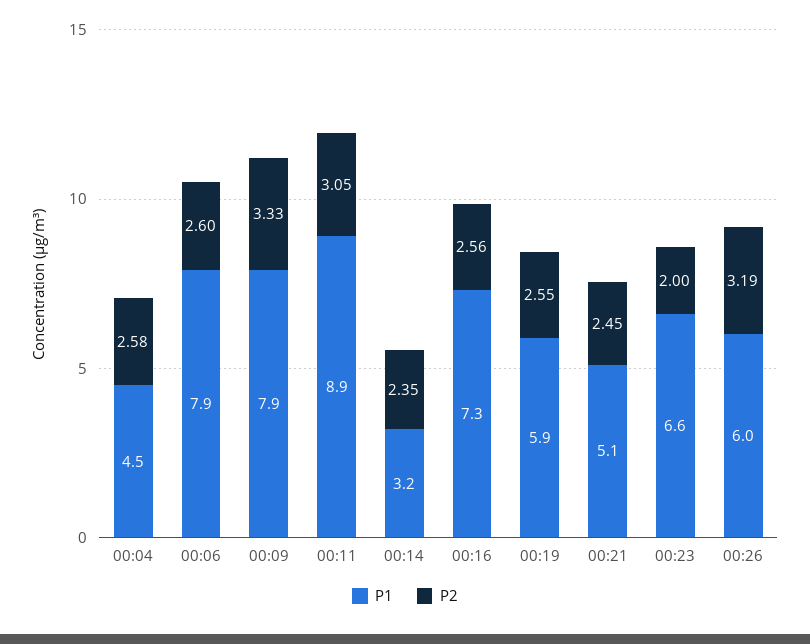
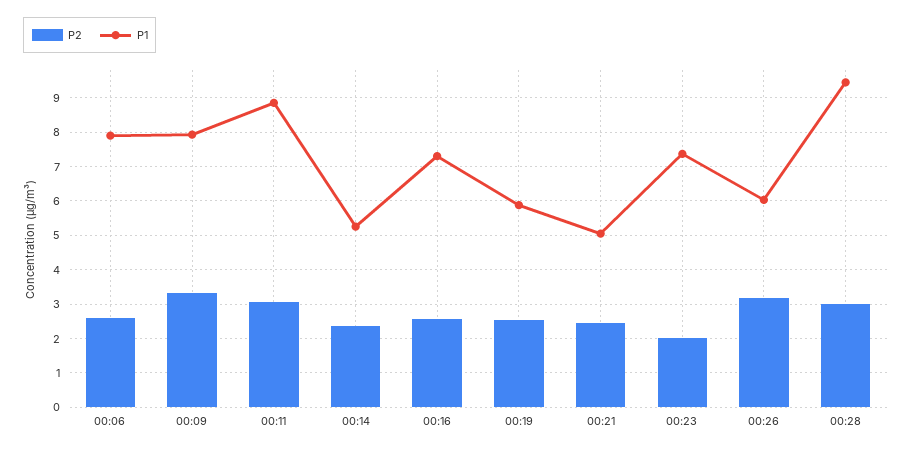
P1, 00:04: 4.5 -> none
P2, 00:04: 2.58 -> none
P1, 00:14: 3.2 -> 5.2
P1, 00:23: 6.6 -> 7.4
P2, 00:28: none -> 3
P1, 00:28: none -> 9.4

